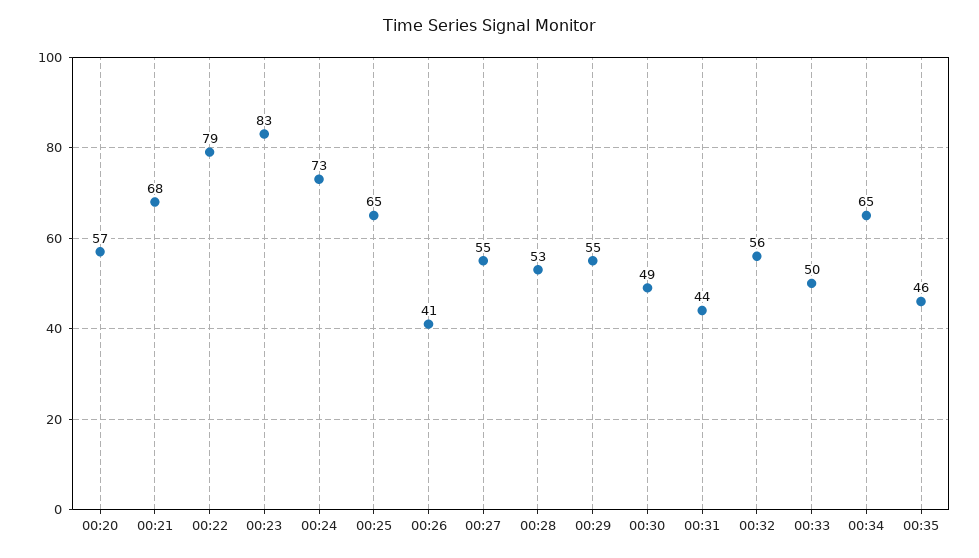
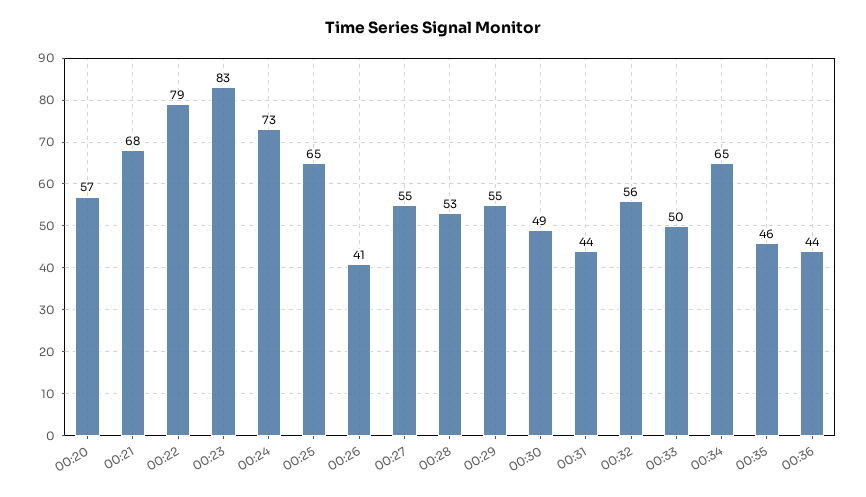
00:36: none -> 44

